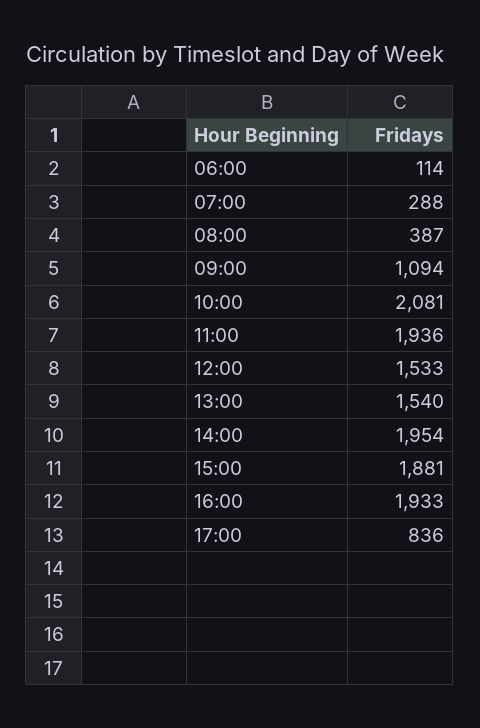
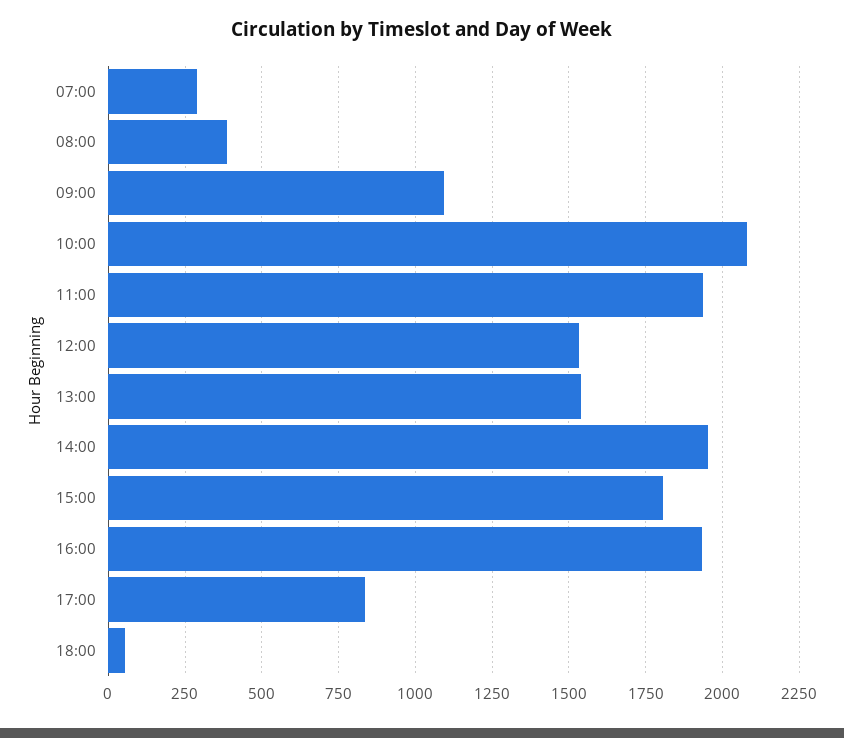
06:00: 114 -> none
15:00: 1881 -> 1800
18:00: none -> 50

